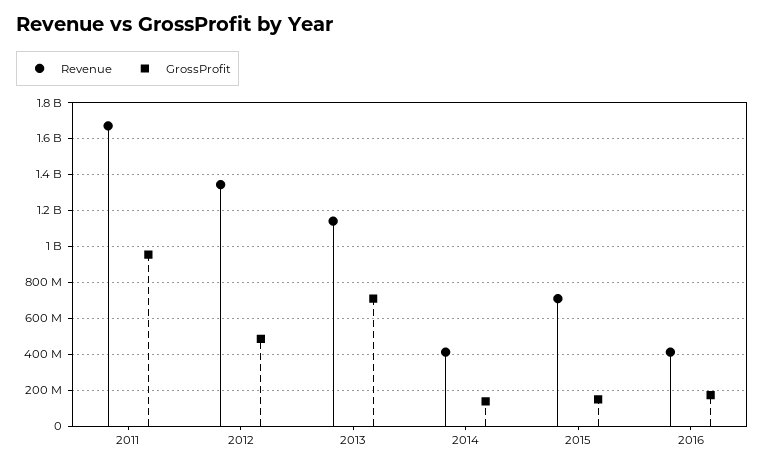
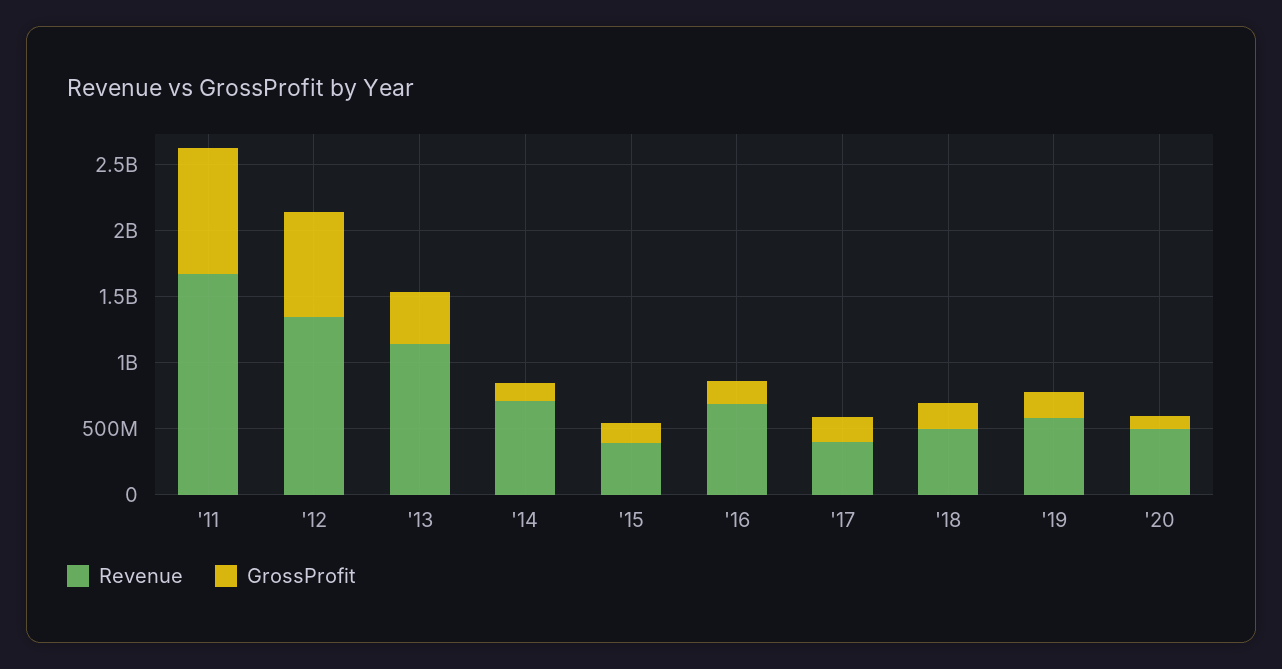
GrossProfit, 2012: 500000000 -> 800000000
GrossProfit, 2013: 700000000 -> 400000000
Revenue, 2014: 400000000 -> 700000000
Revenue, 2015: 700000000 -> 400000000
Revenue, 2016: 400000000 -> 700000000
Revenue, '17: none -> 400000000
GrossProfit, '17: none -> 200000000
Revenue, '18: none -> 500000000
GrossProfit, '18: none -> 200000000
Revenue, '19: none -> 600000000
GrossProfit, '19: none -> 200000000
Revenue, '20: none -> 500000000
GrossProfit, '20: none -> 100000000

